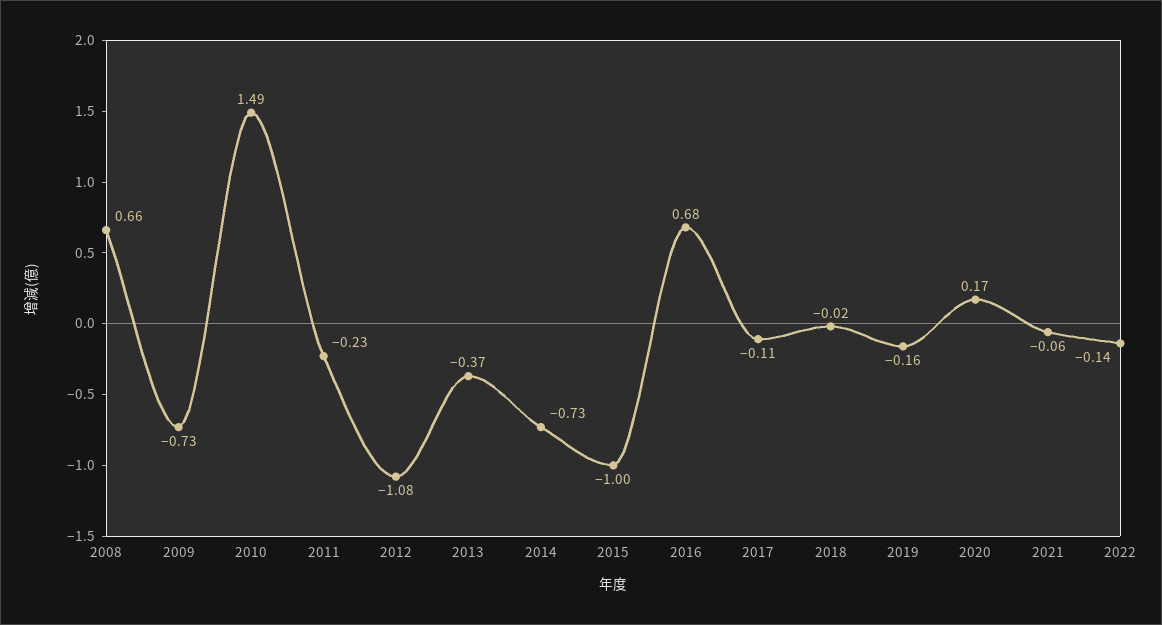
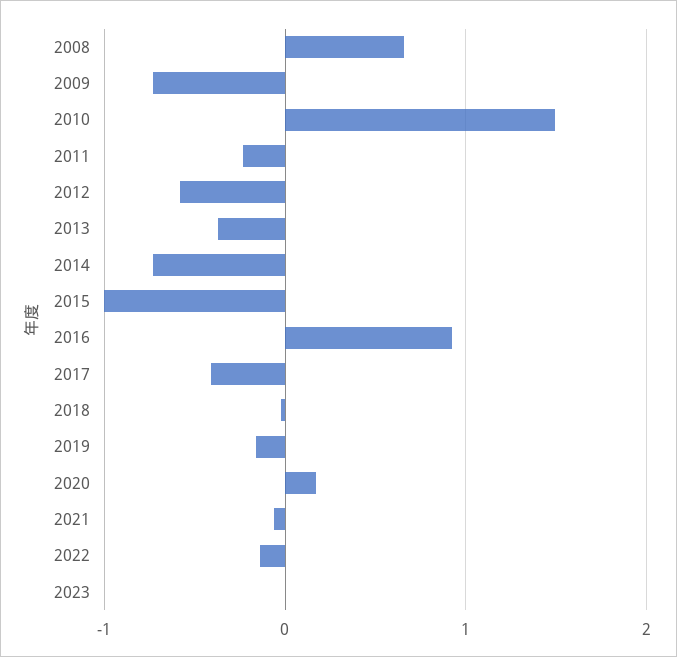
2012: -1.08 -> -0.6
2016: 0.68 -> 0.9
2017: -0.11 -> -0.4
2023: none -> 0

